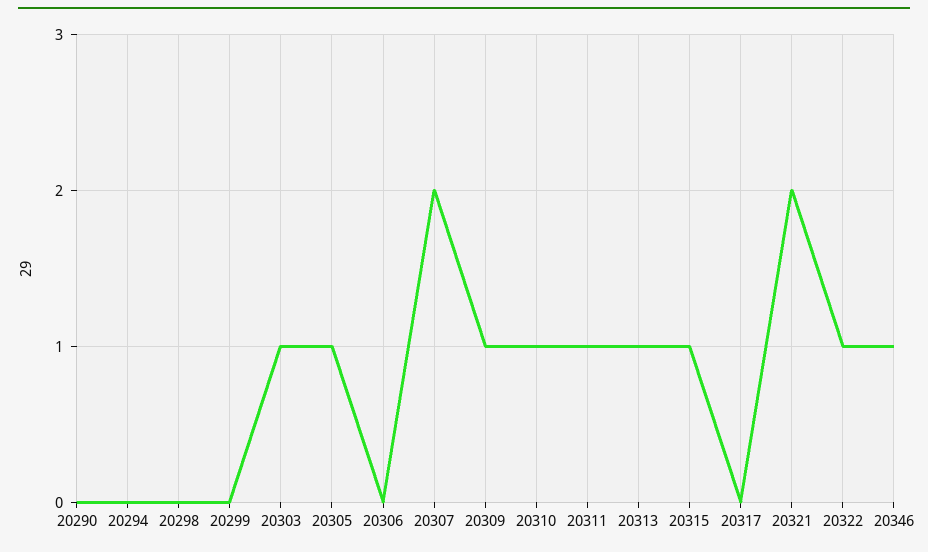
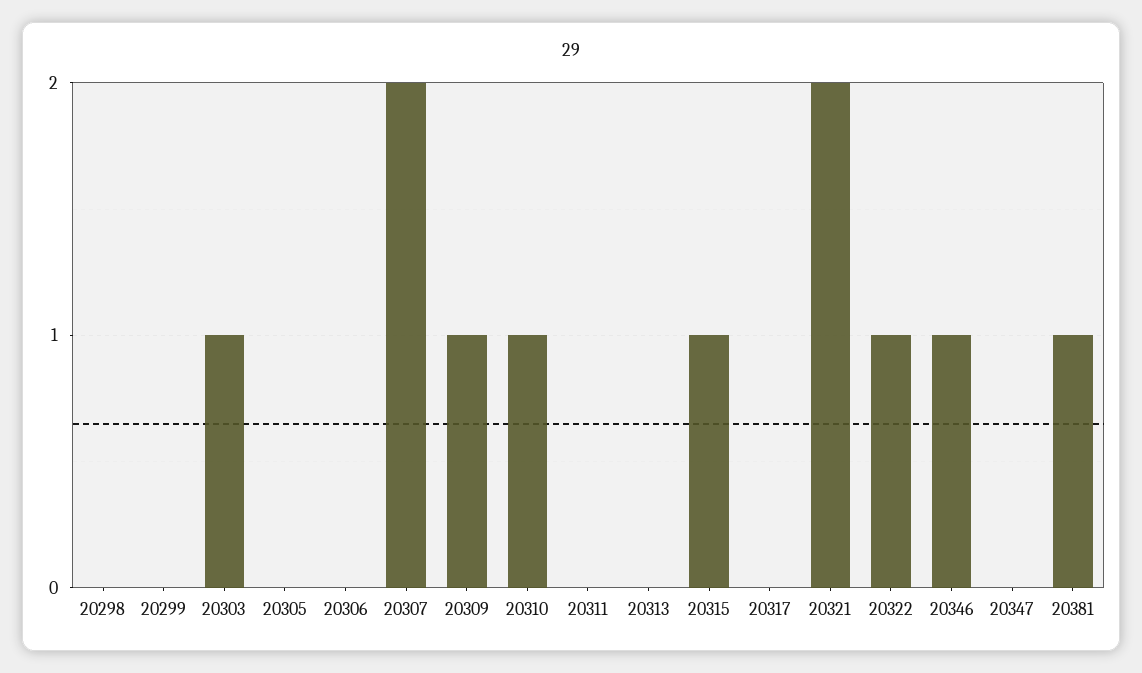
20290: 0 -> none
20294: 0 -> none
20305: 1 -> 0
20311: 1 -> 0
20313: 1 -> 0
20347: none -> 0
20381: none -> 1

